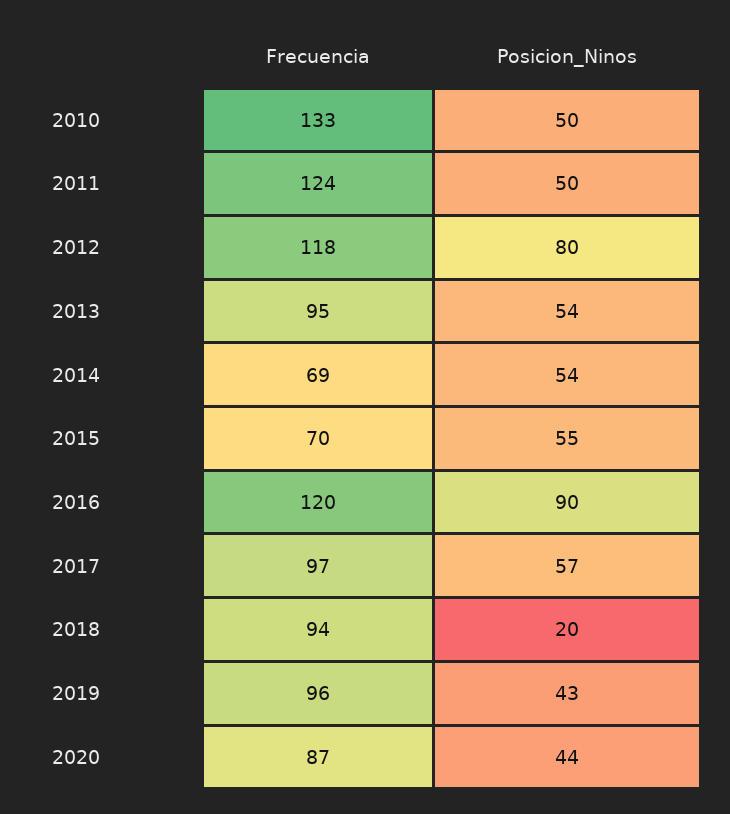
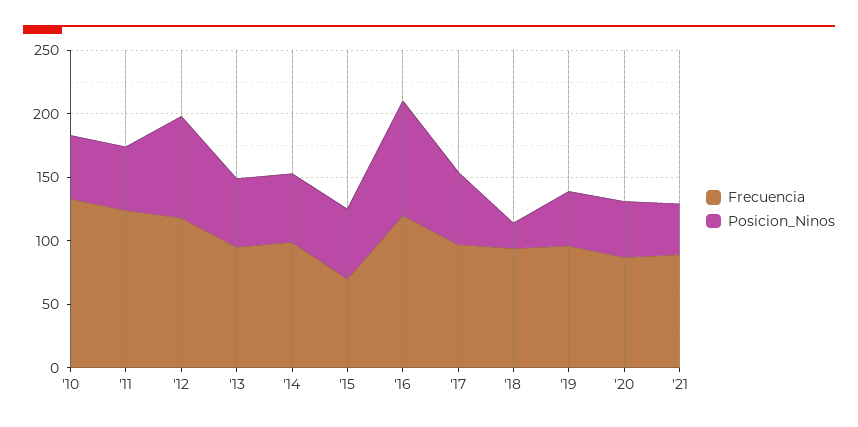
Frecuencia, 2014: 69 -> 100
Frecuencia, '21: none -> 90
Posicion_Ninos, '21: none -> 40

